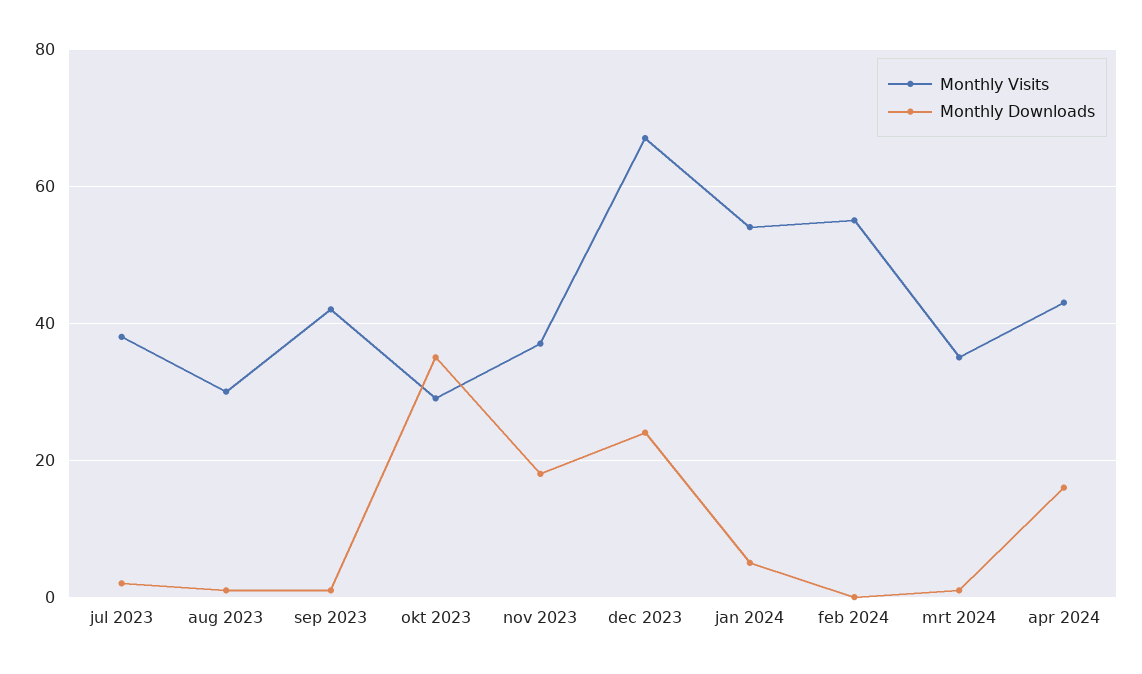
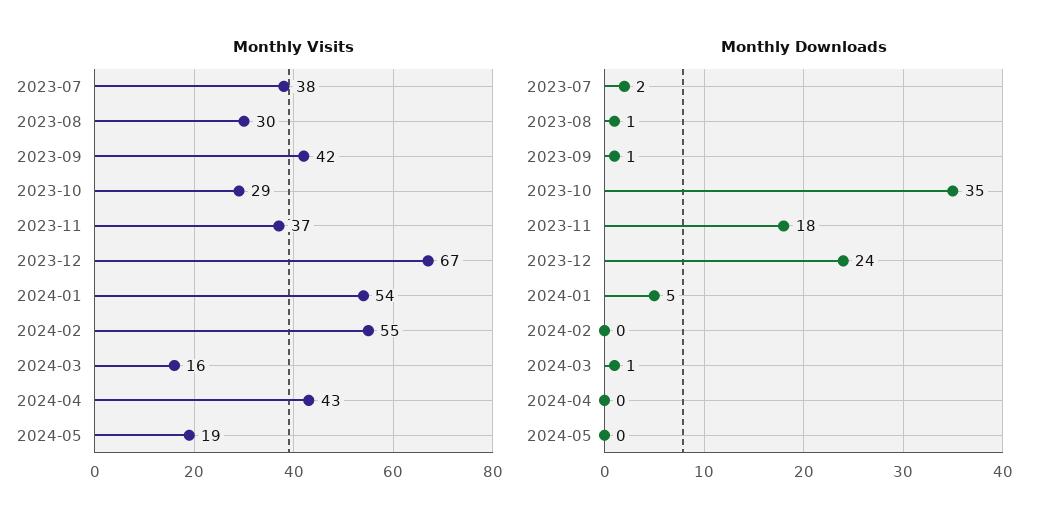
Monthly Visits, mrt 2024: 35 -> 16
Monthly Downloads, apr 2024: 15 -> 0
Monthly Visits, 2024-05: none -> 19
Monthly Downloads, 2024-05: none -> 0

